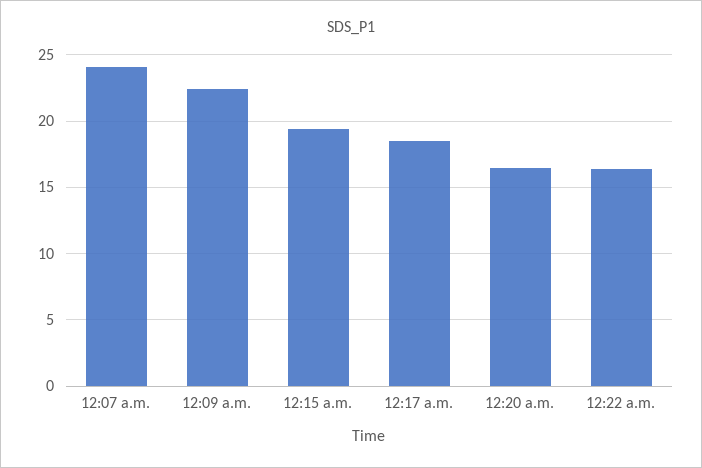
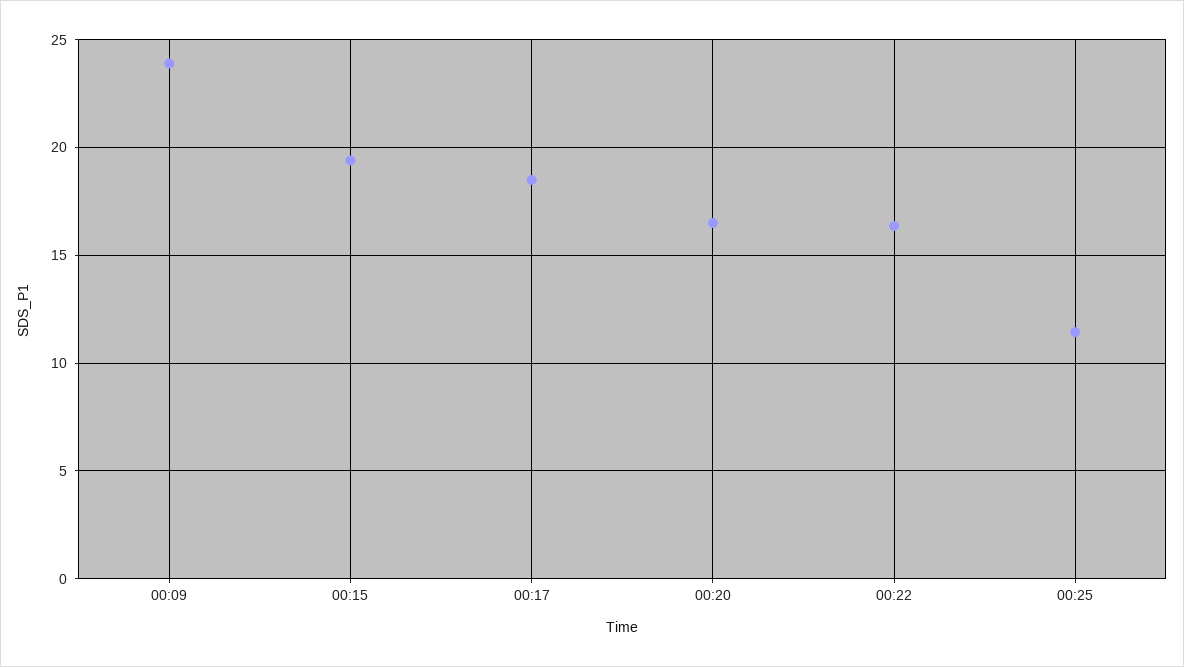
12:07 a.m.: 24 -> none
12:09 a.m.: 22.5 -> 24
00:25: none -> 11.5

